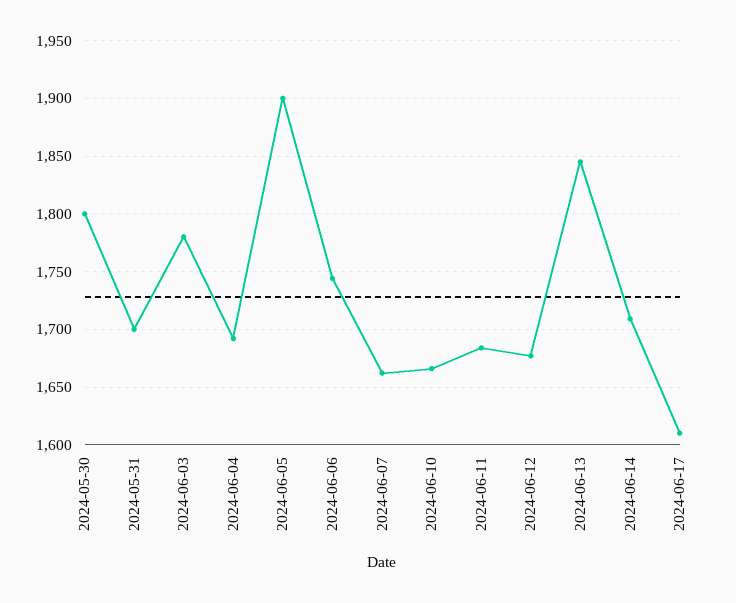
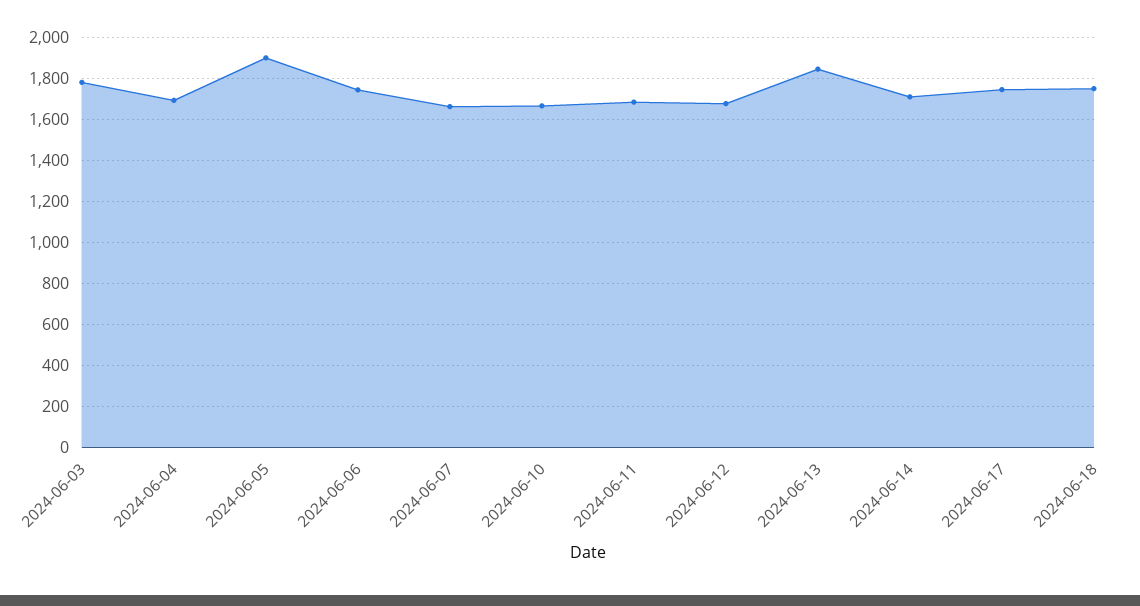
2024-05-30: 1800 -> none
2024-05-31: 1700 -> none
2024-06-17: 1610 -> 1750
2024-06-18: none -> 1750

